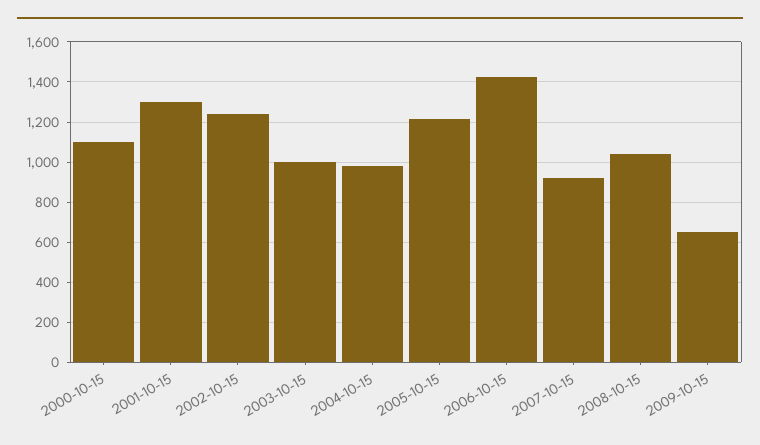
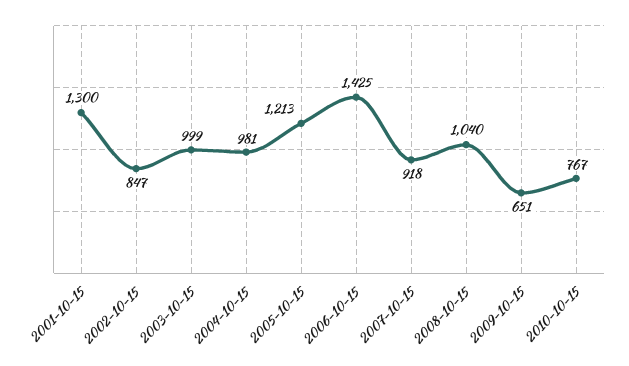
2000-10-15: 1100 -> none
2002-10-15: 1250 -> 847
2010-10-15: none -> 767

